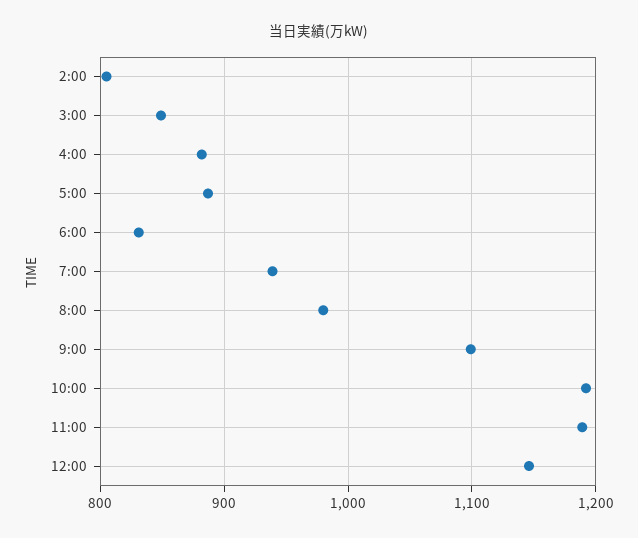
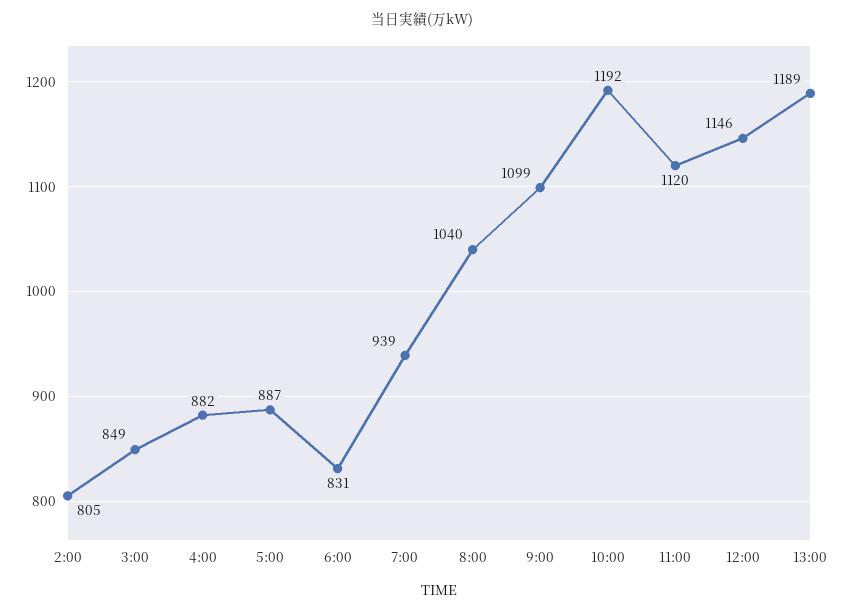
8:00: 980 -> 1040
11:00: 1190 -> 1120
13:00: none -> 1189

